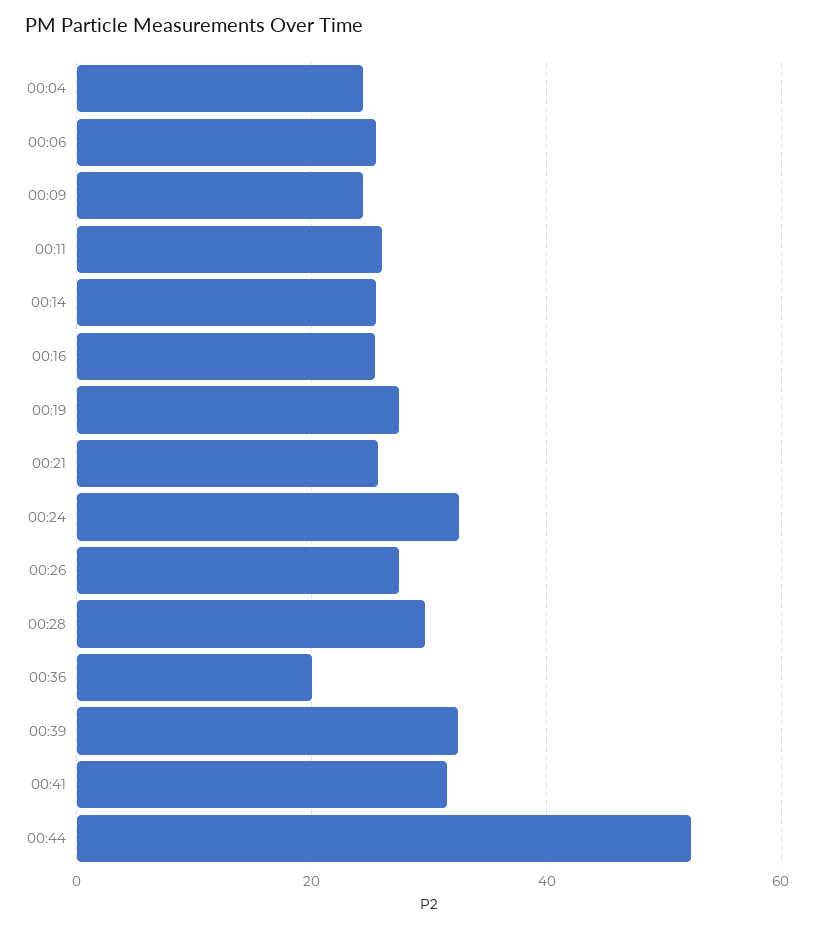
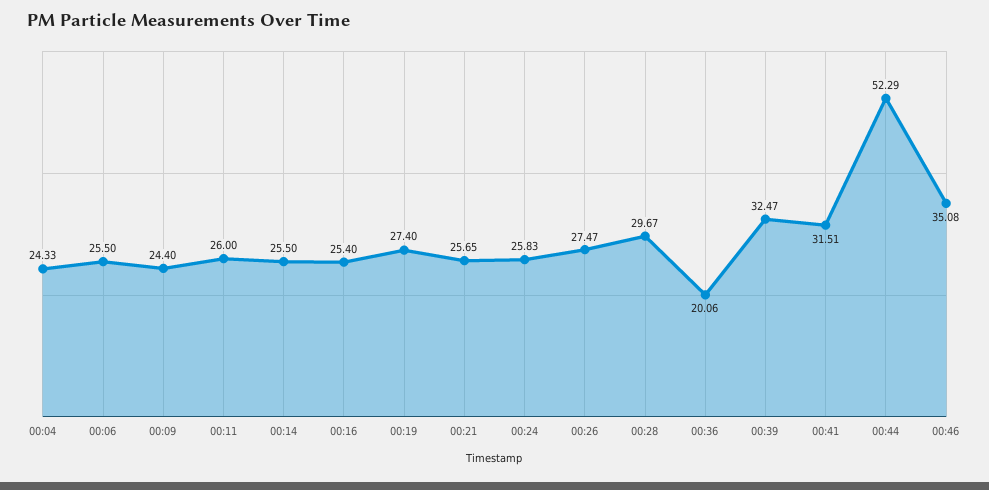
00:24: 32 -> 25.83
00:46: none -> 35.08

